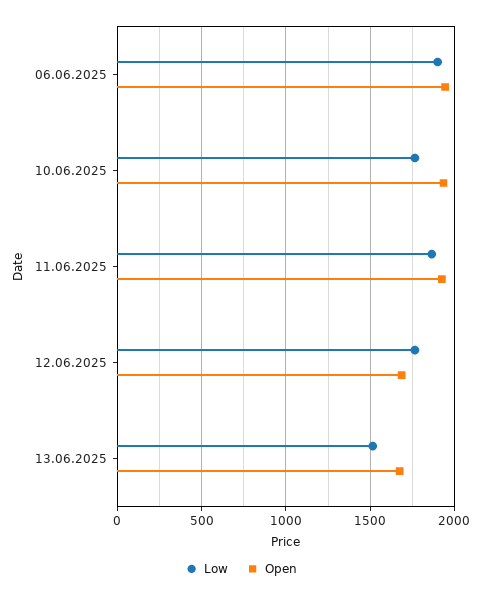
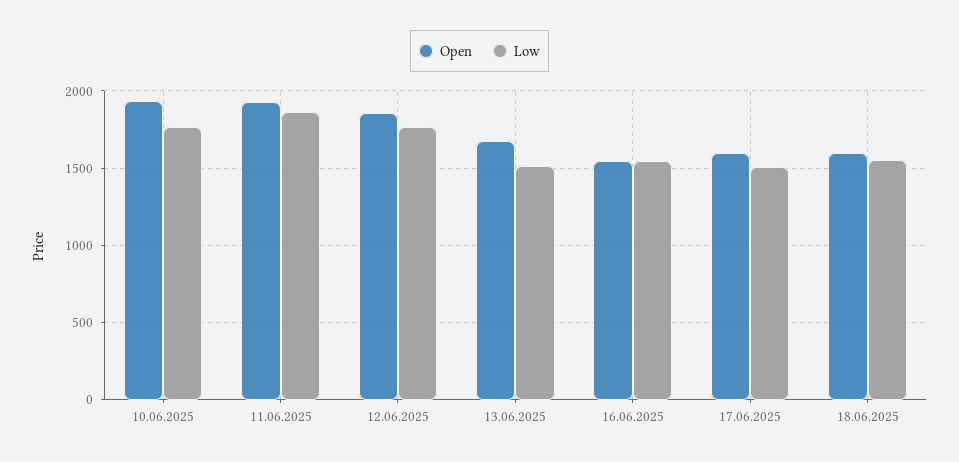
Low, 06.06.2025: 1900 -> none
Open, 06.06.2025: 1950 -> none
Open, 12.06.2025: 1700 -> 1850
Open, 16.06.2025: none -> 1550
Low, 16.06.2025: none -> 1550
Open, 17.06.2025: none -> 1600
Low, 17.06.2025: none -> 1500
Open, 18.06.2025: none -> 1600
Low, 18.06.2025: none -> 1550

